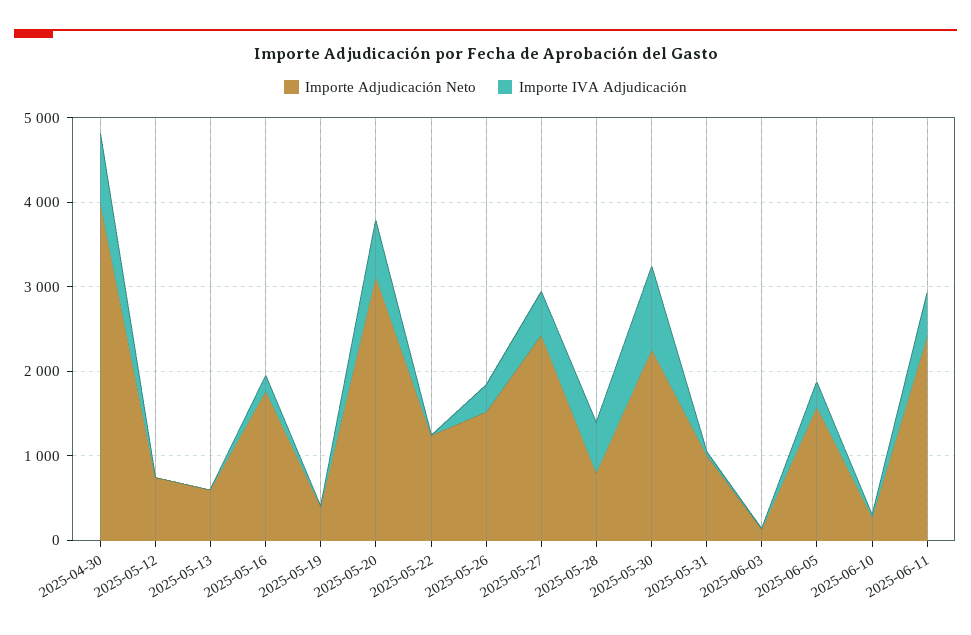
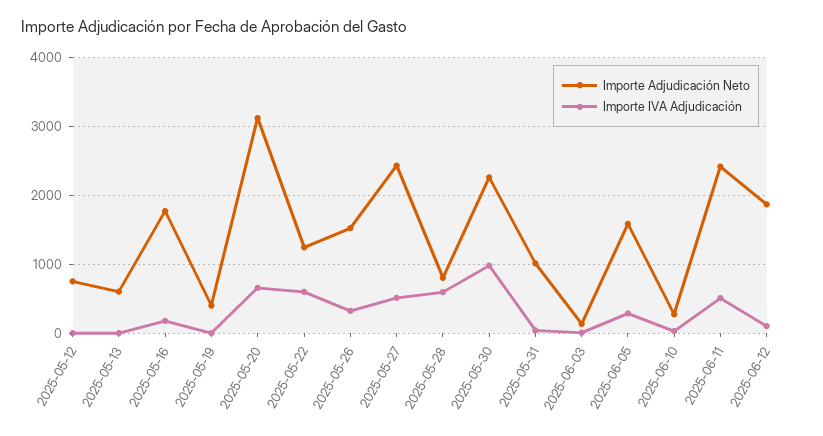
Importe Adjudicación Neto, 2025-04-30: 4000 -> none
Importe IVA Adjudicación, 2025-04-30: 800 -> none
Importe IVA Adjudicación, 2025-05-22: 0 -> 600
Importe Adjudicación Neto, 2025-06-12: none -> 1900
Importe IVA Adjudicación, 2025-06-12: none -> 100

